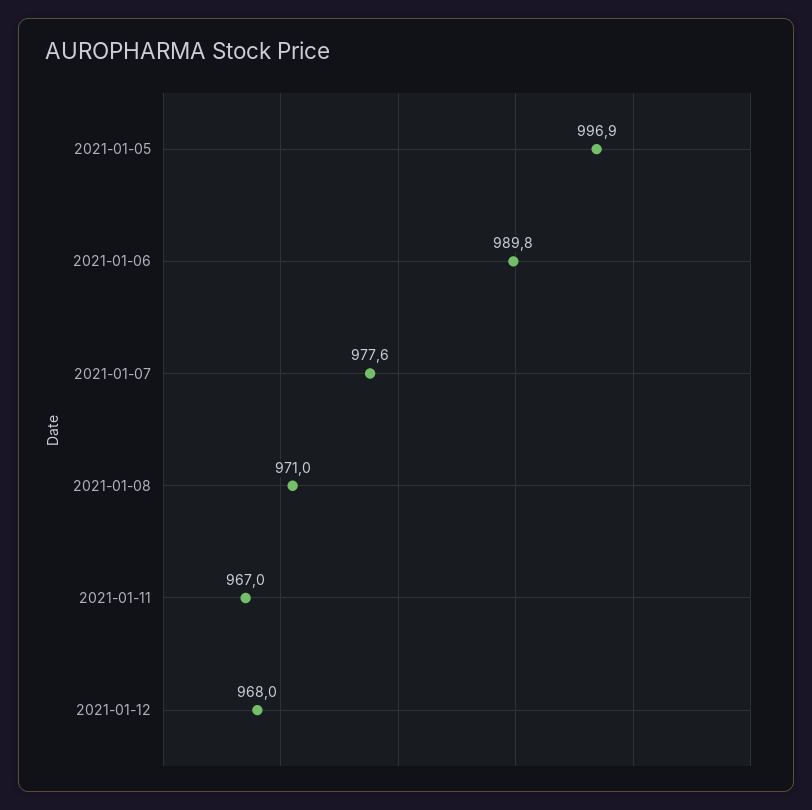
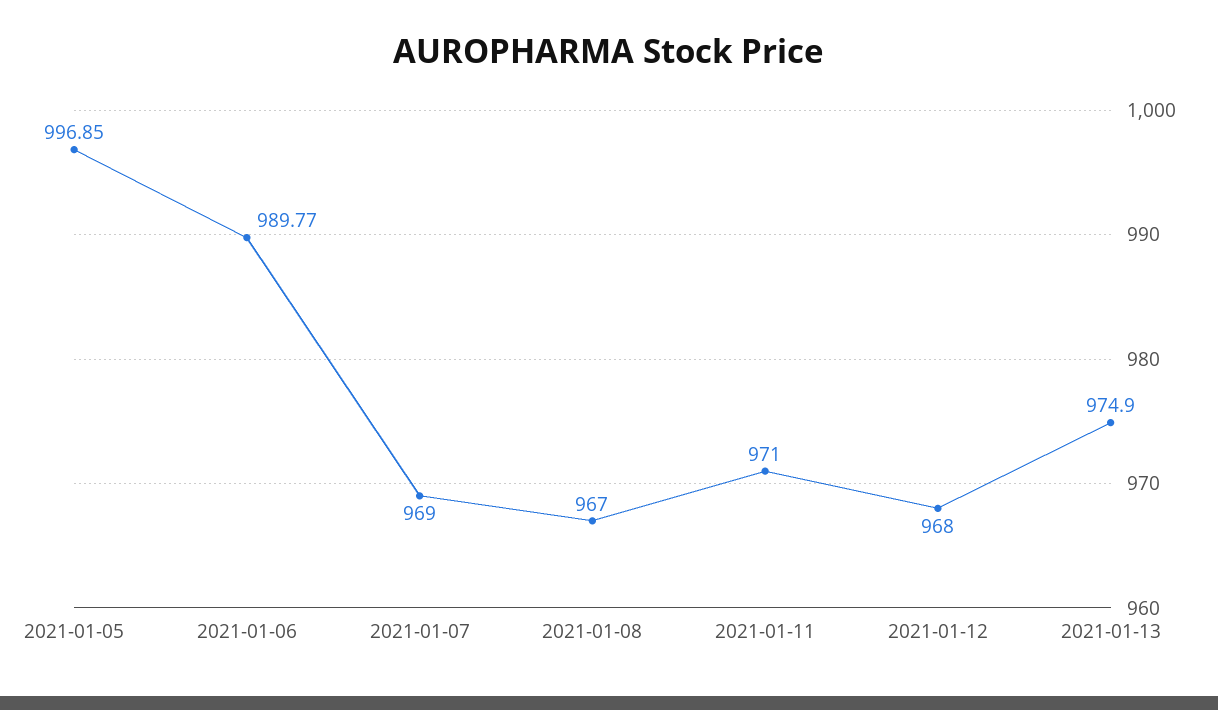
2021-01-07: 977.6 -> 969
2021-01-08: 971 -> 967
2021-01-11: 967 -> 971
2021-01-13: none -> 974.9

